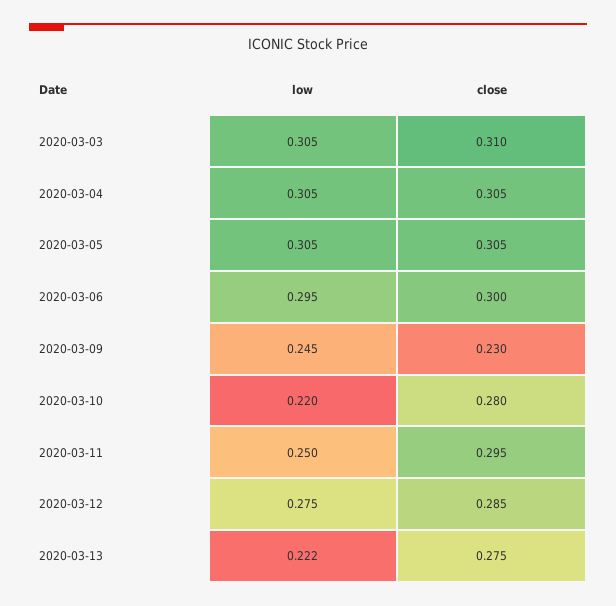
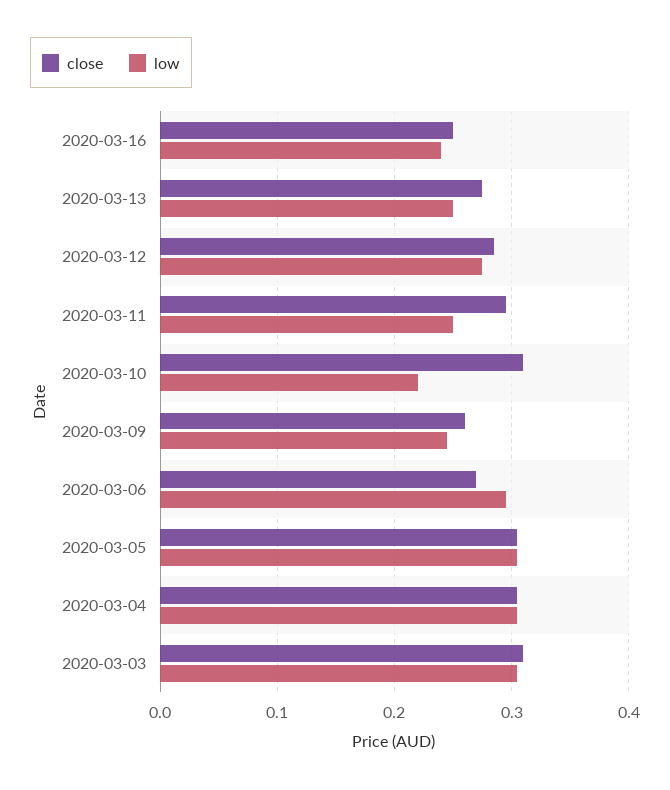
close, 2020-03-06: 0.3 -> 0.27
close, 2020-03-09: 0.23 -> 0.26
close, 2020-03-10: 0.28 -> 0.31
low, 2020-03-13: 0.222 -> 0.25
close, 2020-03-16: none -> 0.25
low, 2020-03-16: none -> 0.24

